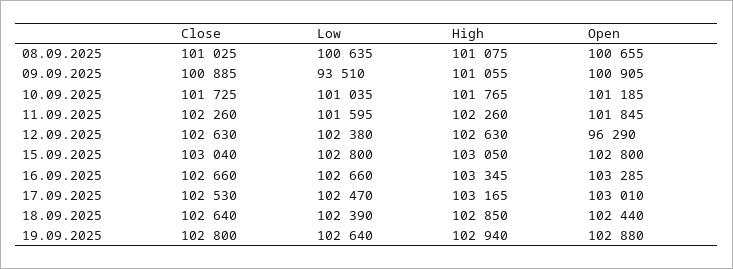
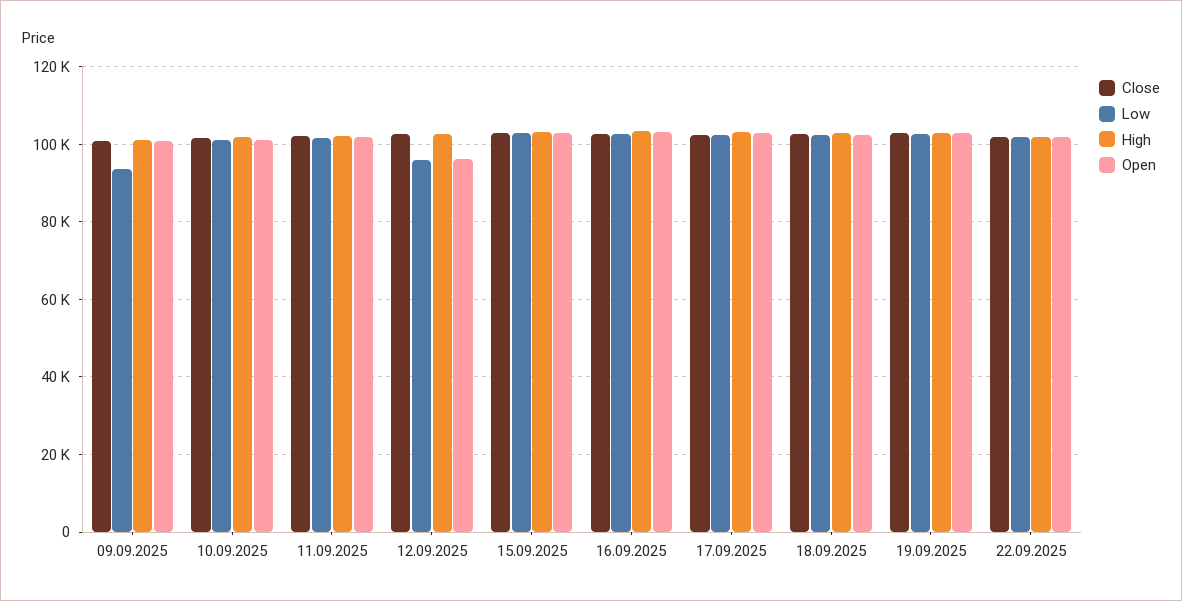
Close, 08.09.2025: 101025 -> none
Low, 08.09.2025: 100635 -> none
High, 08.09.2025: 101075 -> none
Open, 08.09.2025: 100655 -> none
Low, 12.09.2025: 102380 -> 96000
Close, 22.09.2025: none -> 102000
Low, 22.09.2025: none -> 102000
High, 22.09.2025: none -> 102000
Open, 22.09.2025: none -> 102000

